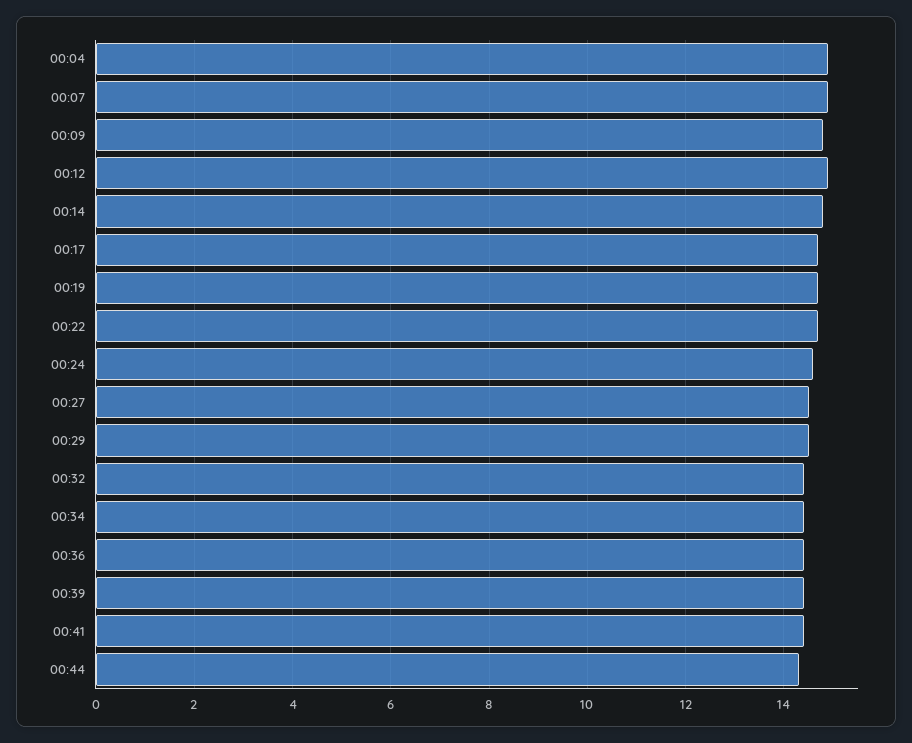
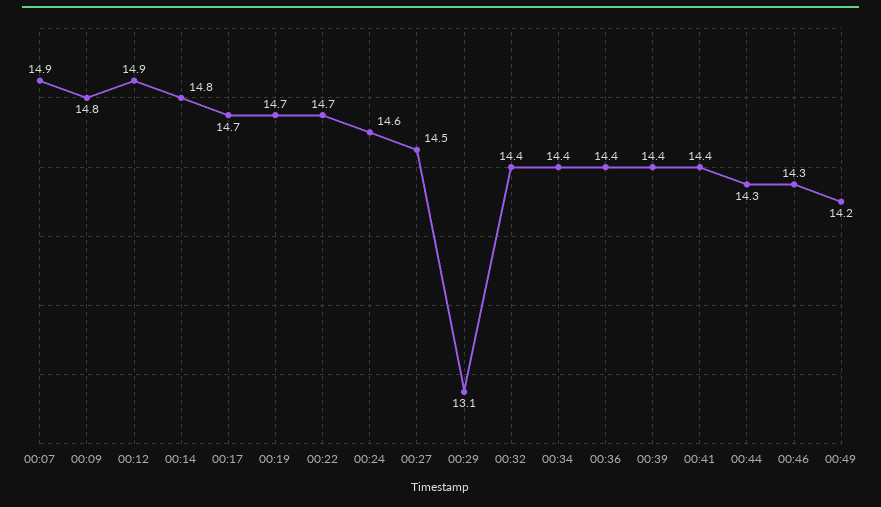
00:04: 15 -> none
00:29: 14.5 -> 13.1
00:46: none -> 14.3
00:49: none -> 14.2

